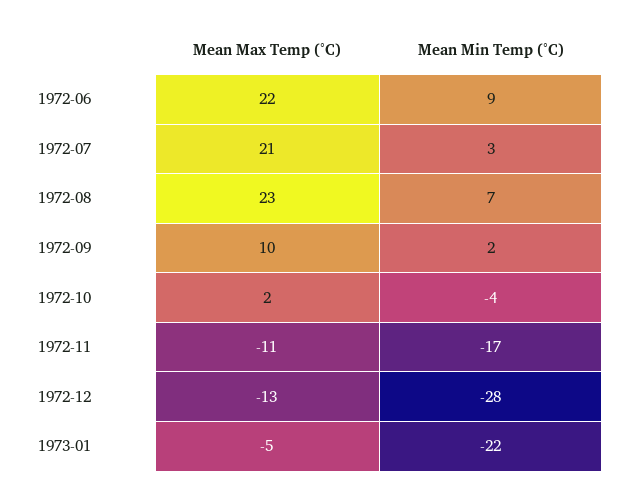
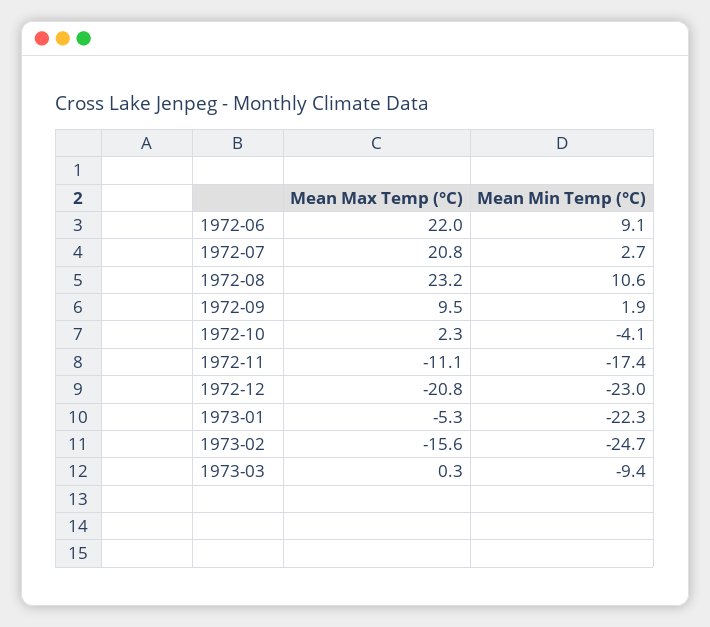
Mean Min Temp (°C), 1972-08: 7 -> 10.6
Mean Max Temp (°C), 1972-12: -13 -> -20.8
Mean Min Temp (°C), 1972-12: -28 -> -23
Mean Max Temp (°C), 1973-02: none -> -15.6
Mean Min Temp (°C), 1973-02: none -> -24.7
Mean Max Temp (°C), 1973-03: none -> 0.3
Mean Min Temp (°C), 1973-03: none -> -9.4

